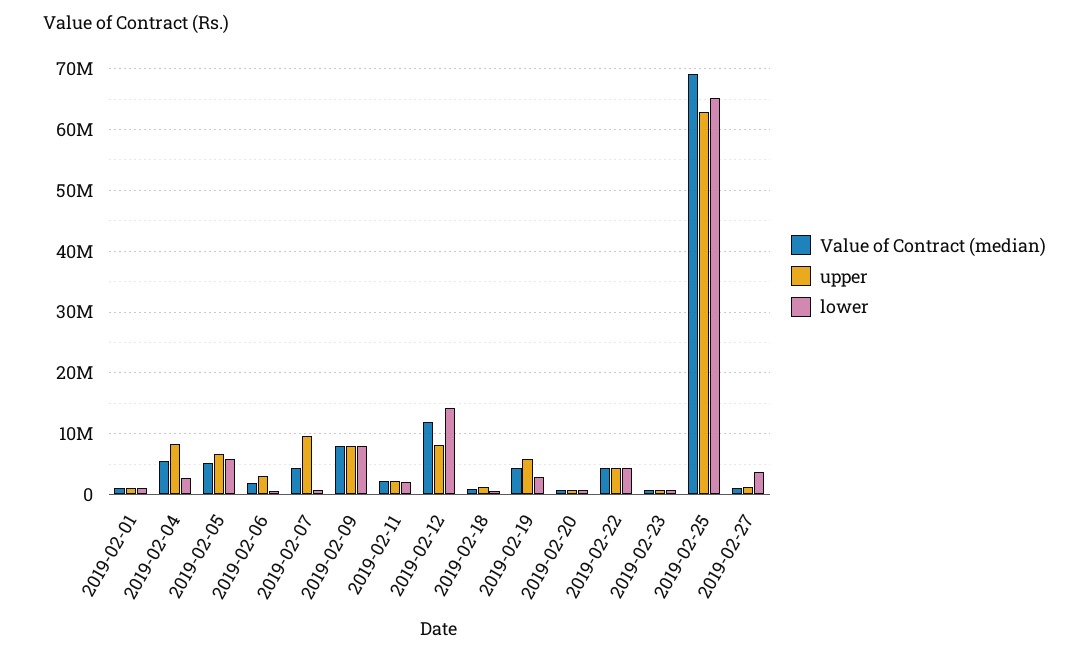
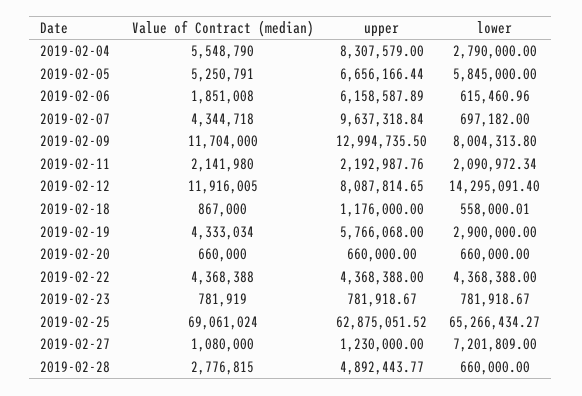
Value of Contract (median), 2019-02-01: 1000000 -> none
upper, 2019-02-01: 1000000 -> none
lower, 2019-02-01: 1000000 -> none
upper, 2019-02-06: 3000000 -> 6158587.89
Value of Contract (median), 2019-02-09: 8000000 -> 11704000
upper, 2019-02-09: 8000000 -> 12994735.5
lower, 2019-02-27: 4000000 -> 7201809
Value of Contract (median), 2019-02-28: none -> 2776815
upper, 2019-02-28: none -> 4892443.77
lower, 2019-02-28: none -> 660000

